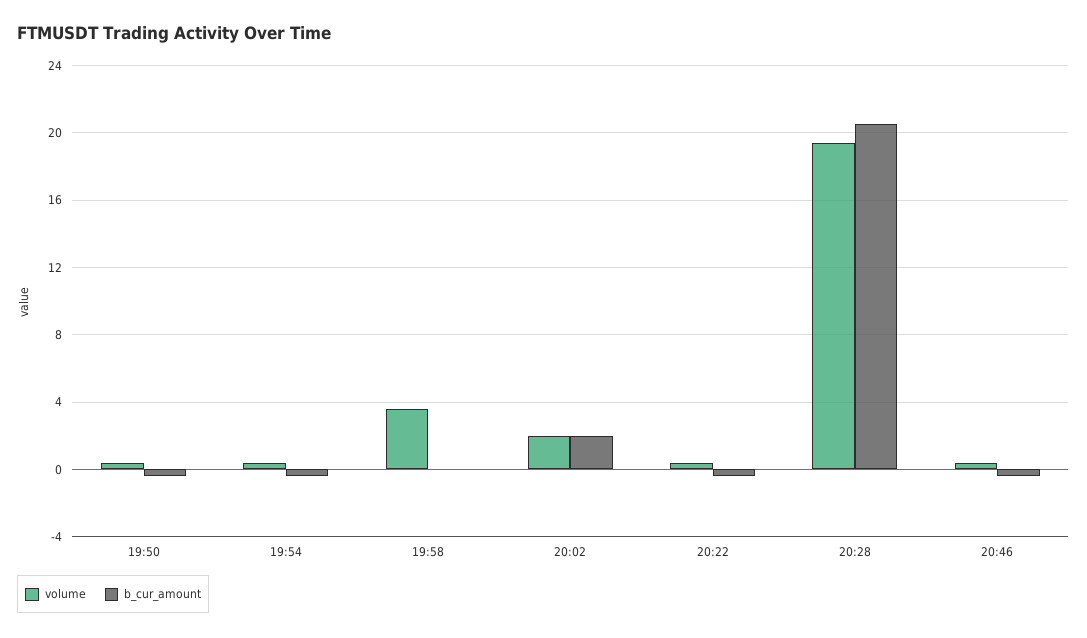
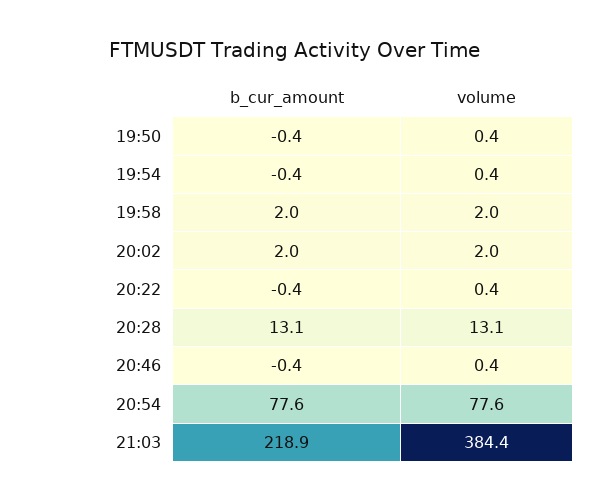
volume, 19:58: 3.5 -> 2
b_cur_amount, 19:58: 0 -> 2
volume, 20:28: 19.5 -> 13.1
b_cur_amount, 20:28: 20.5 -> 13.1
b_cur_amount, 20:54: none -> 77.6
volume, 20:54: none -> 77.6
b_cur_amount, 21:03: none -> 218.9
volume, 21:03: none -> 384.4

